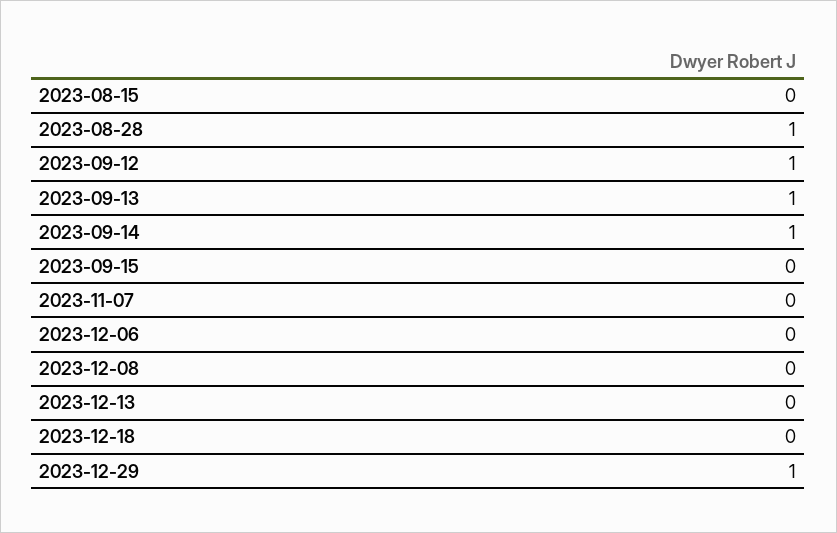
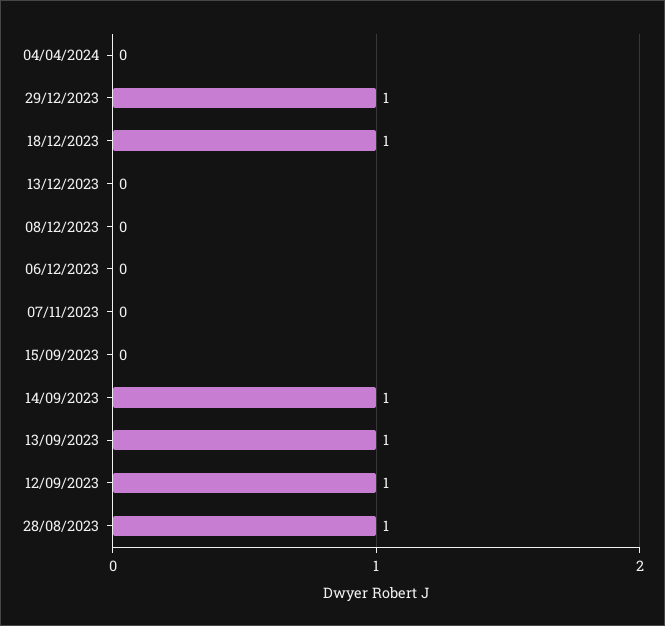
2023-08-15: 0 -> none
2023-12-18: 0 -> 1
04/04/2024: none -> 0

